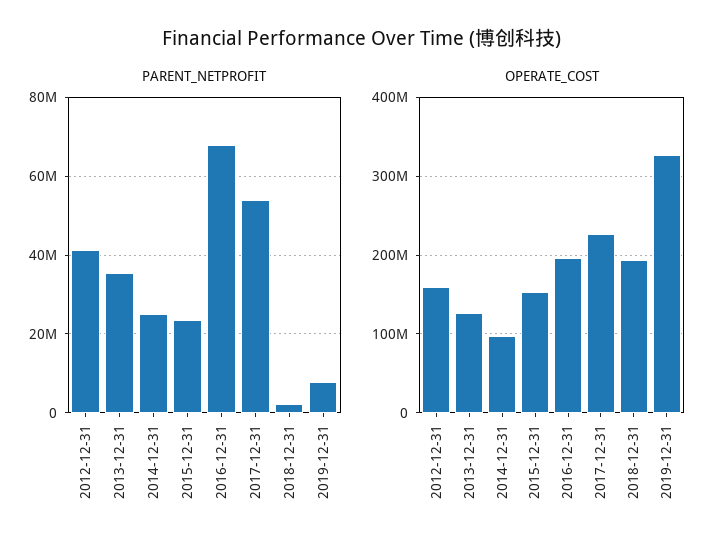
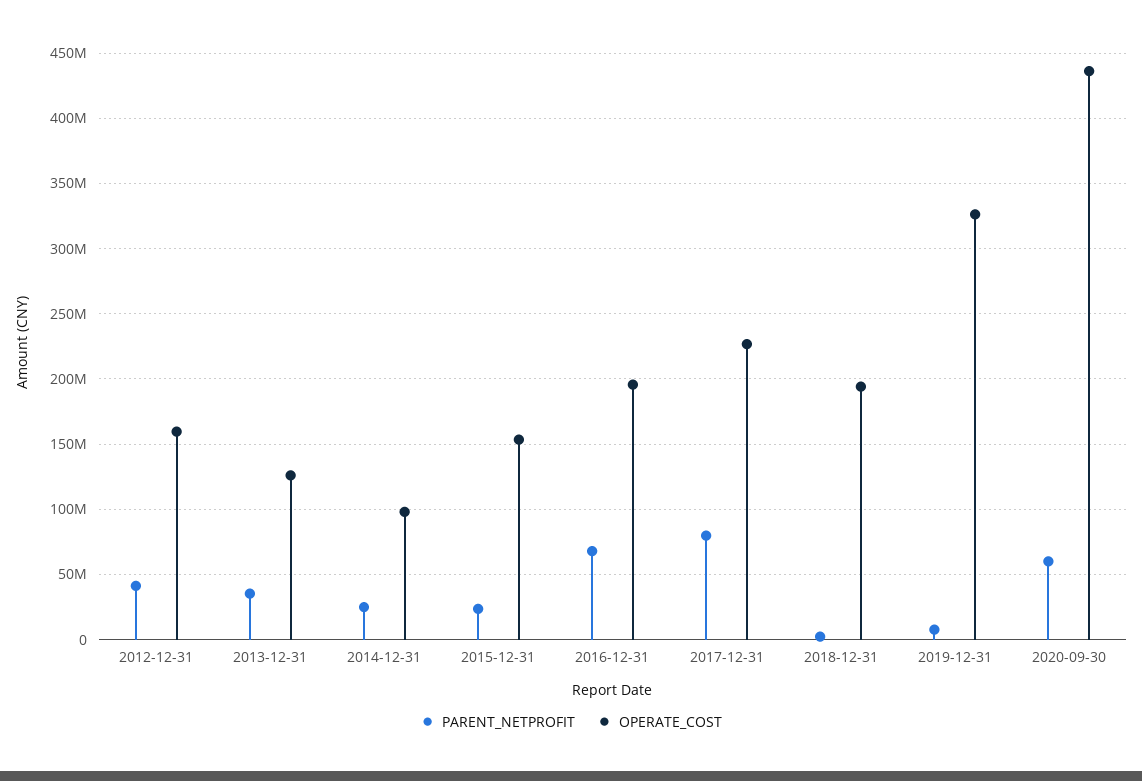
PARENT_NETPROFIT, 2017-12-31: 54000000 -> 80000000
PARENT_NETPROFIT, 2020-09-30: none -> 60000000
OPERATE_COST, 2020-09-30: none -> 435000000

